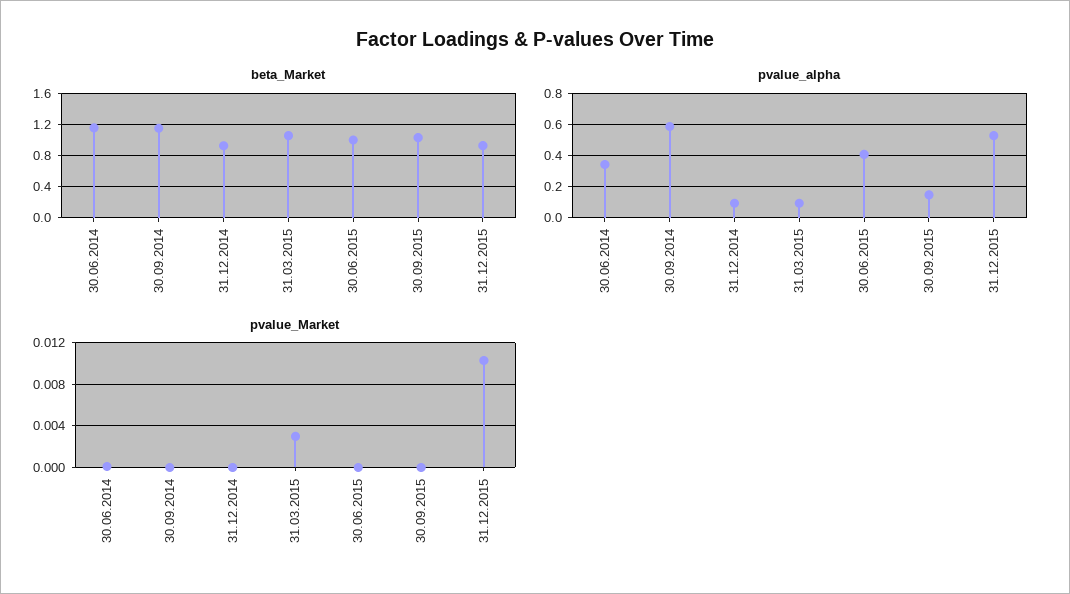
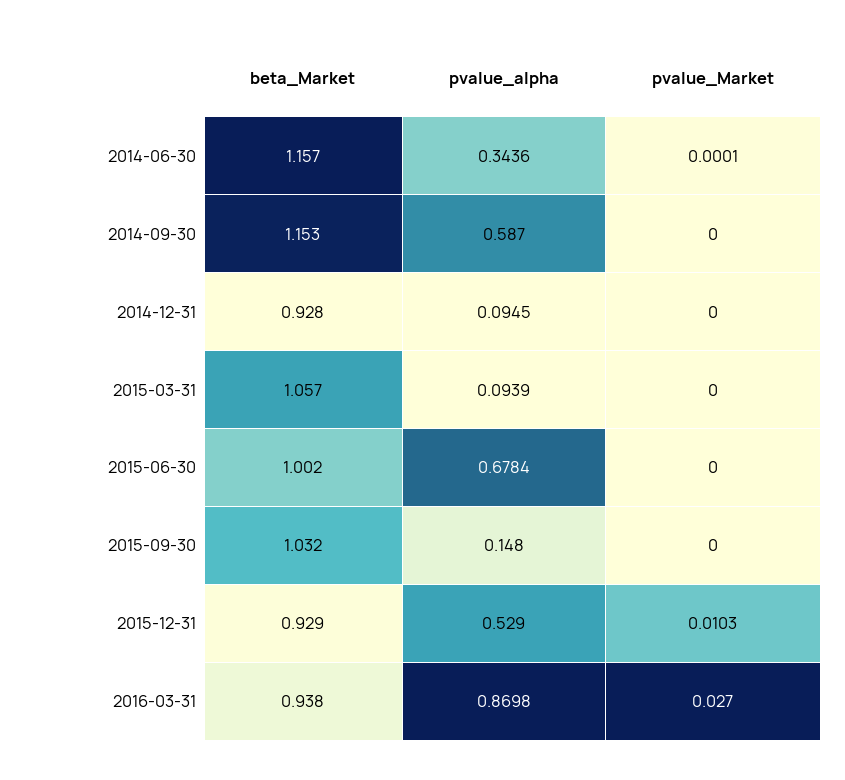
pvalue_alpha, 30.06.2015: 0.4 -> 0.6784
pvalue_Market, 31.03.2015: 0.003 -> 0
beta_Market, 2016-03-31: none -> 0.938
pvalue_alpha, 2016-03-31: none -> 0.8698
pvalue_Market, 2016-03-31: none -> 0.027

